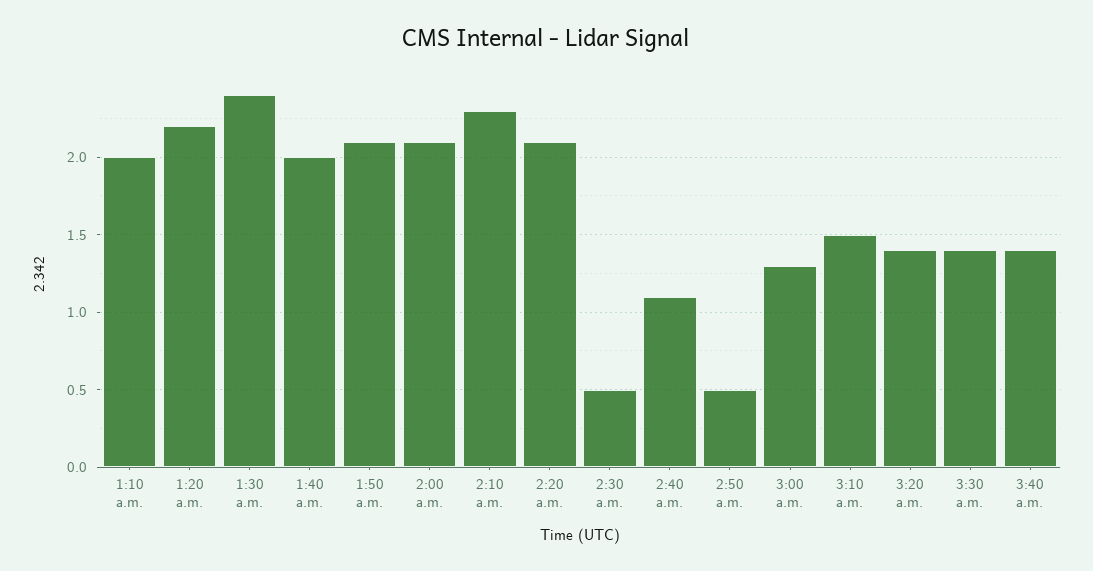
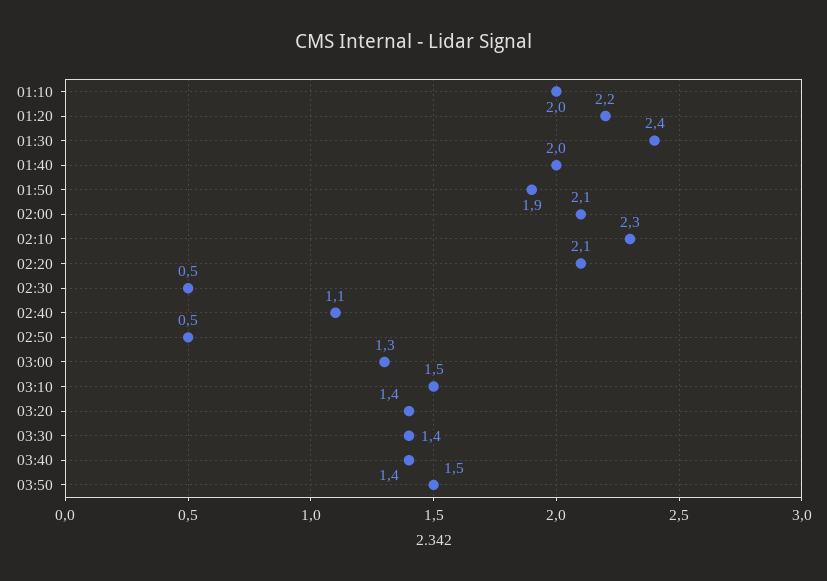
1:50 a.m.: 2.1 -> 1.9
03:50: none -> 1.5

